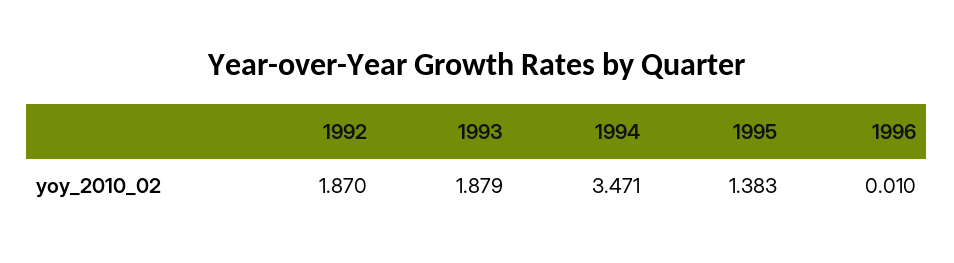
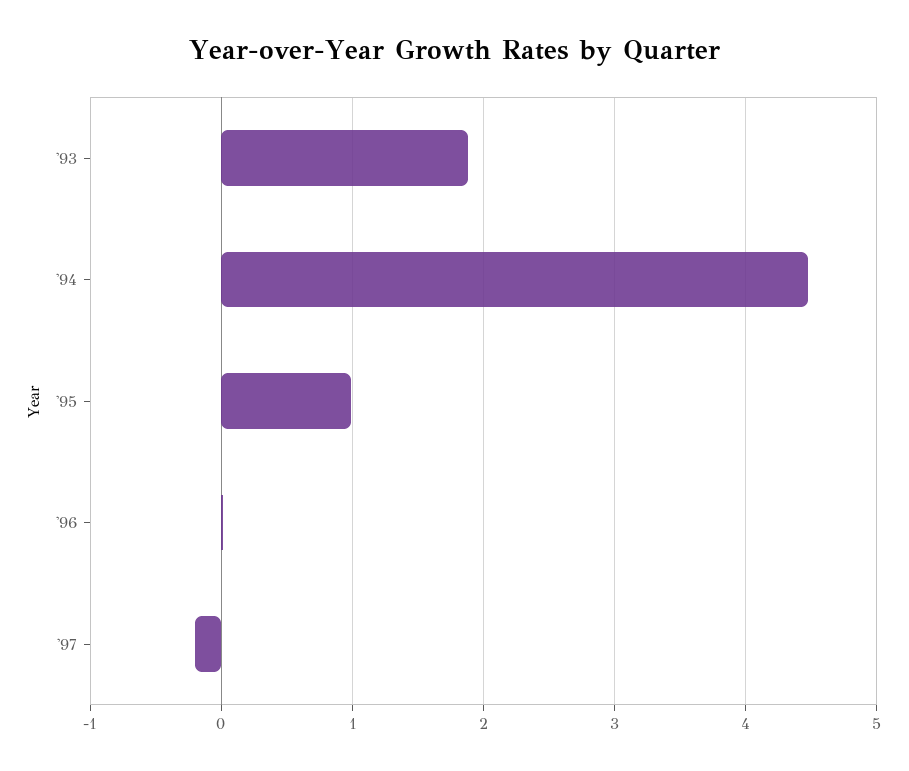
1992: 1.87 -> none
1994: 3.471 -> 4.5
1995: 1.383 -> 1
'97: none -> -0.2

